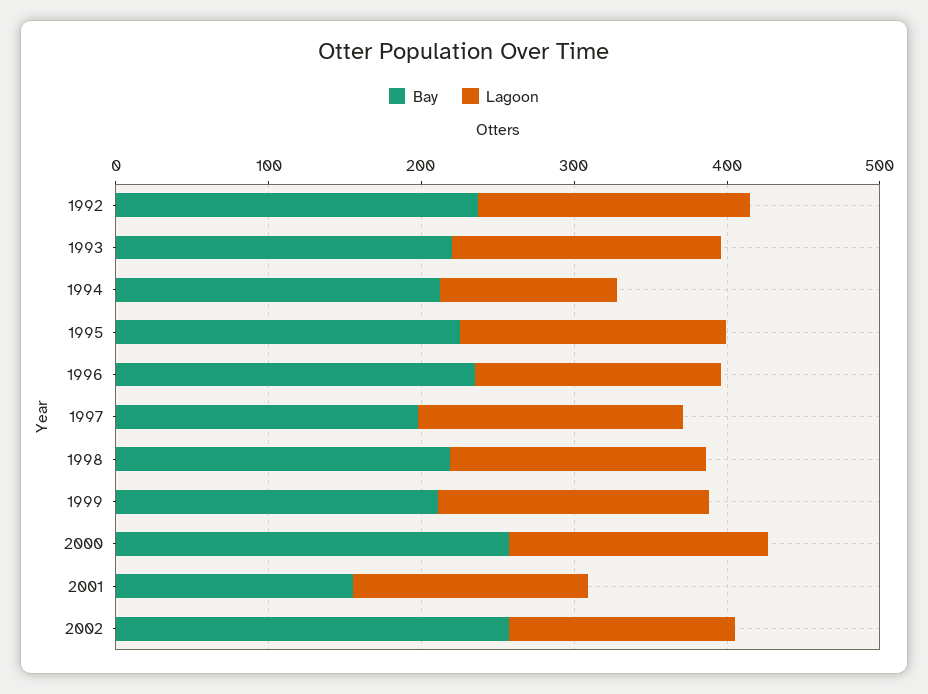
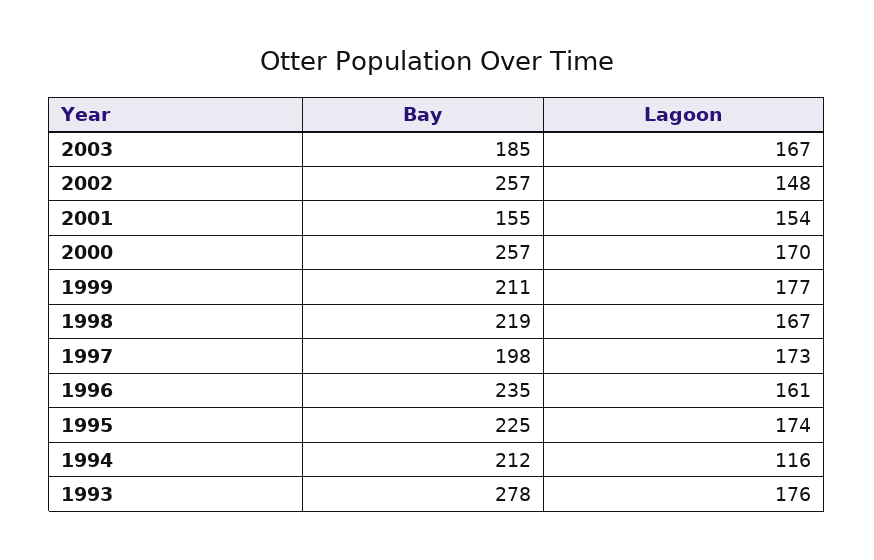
Bay, 1992: 240 -> none
Lagoon, 1992: 180 -> none
Bay, 1993: 220 -> 278
Bay, 2003: none -> 185
Lagoon, 2003: none -> 167

